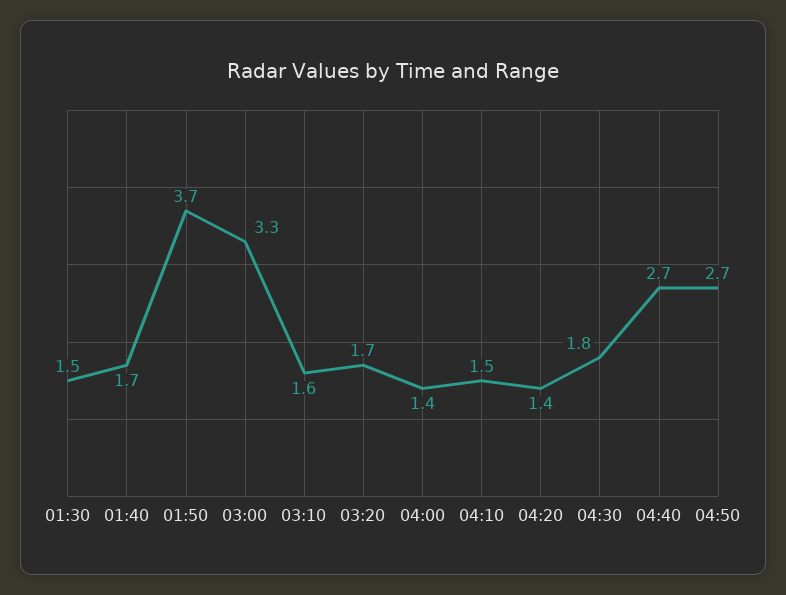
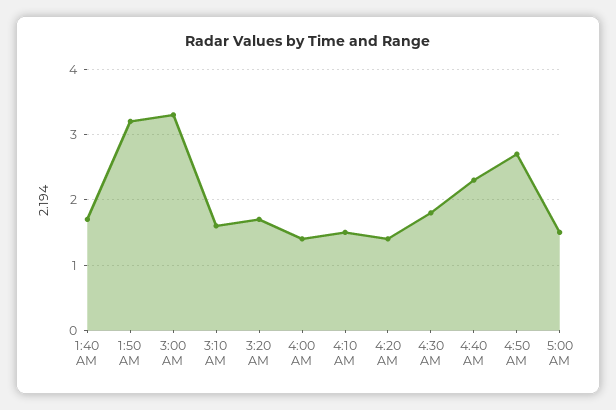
01:30: 1.5 -> none
01:50: 3.7 -> 3.2
04:40: 2.7 -> 2.3
5:00 AM: none -> 1.5

